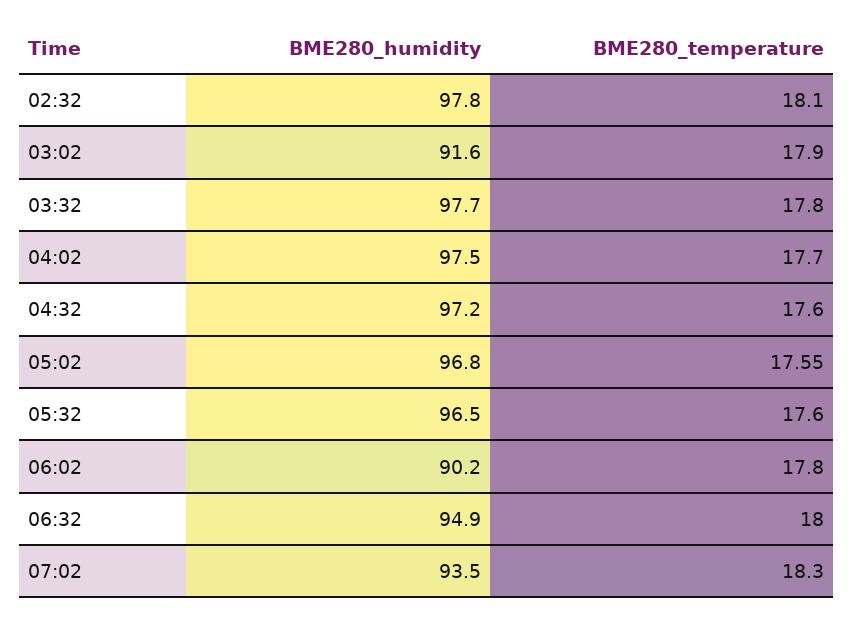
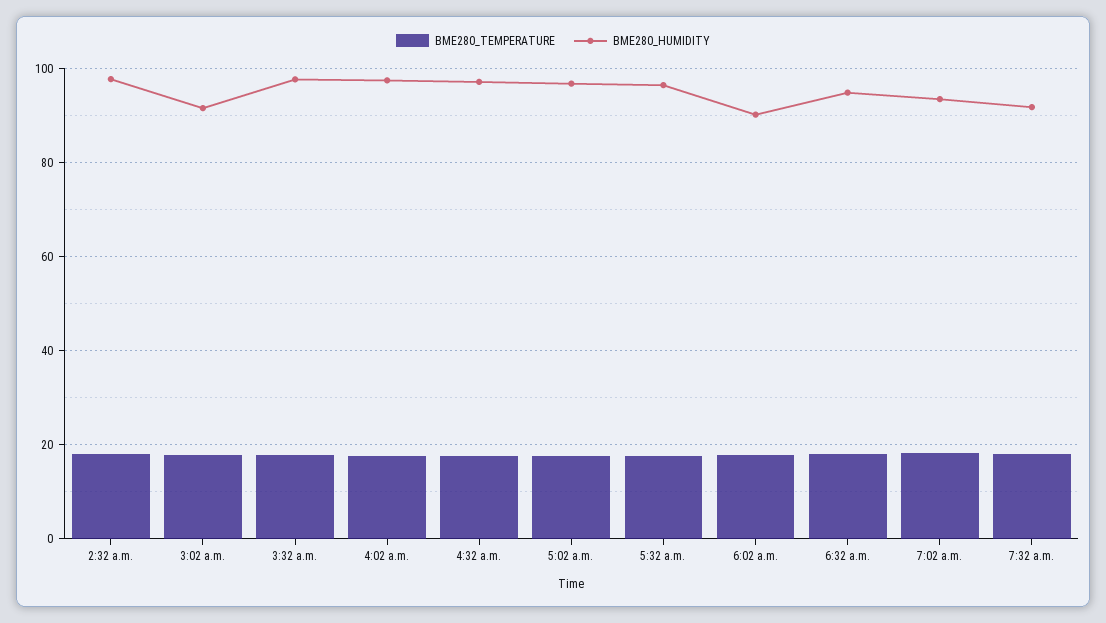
BME280_temperature, 7:32 a.m.: none -> 18
BME280_humidity, 7:32 a.m.: none -> 92

